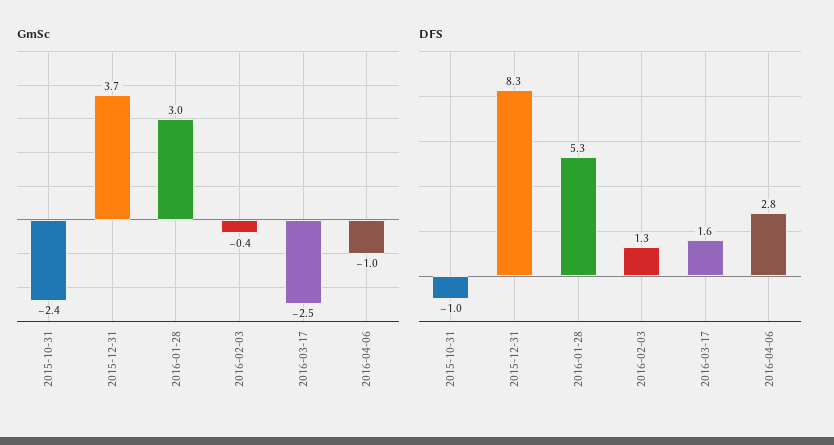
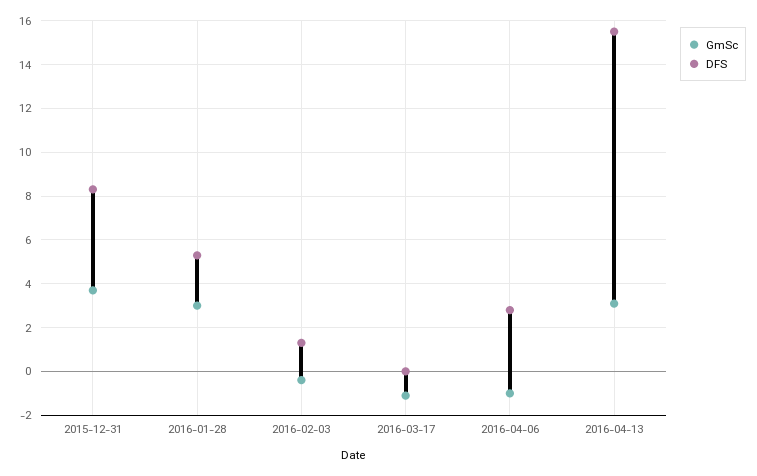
GmSc, 2015-10-31: -2.4 -> none
GmSc, 2016-03-17: -2.5 -> -1
DFS, 2015-10-31: -1 -> none
DFS, 2016-03-17: 1.6 -> 0
GmSc, 2016-04-13: none -> 3
DFS, 2016-04-13: none -> 15.5

